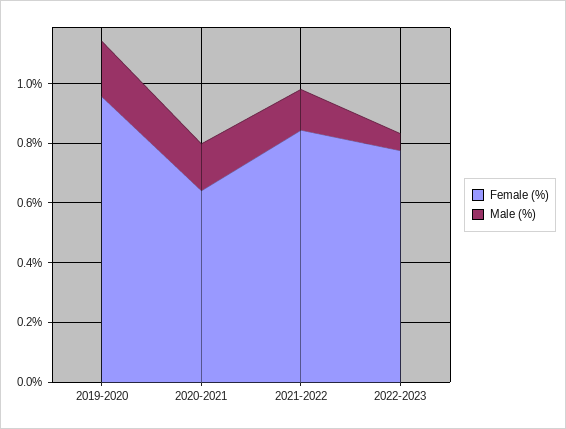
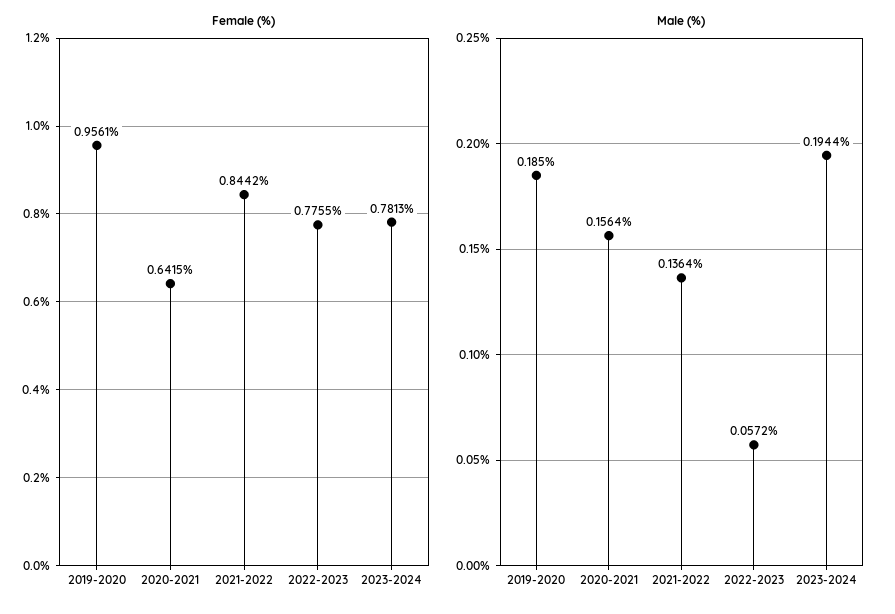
Female (%), 2023-2024: none -> 0.7813
Male (%), 2023-2024: none -> 0.1944

